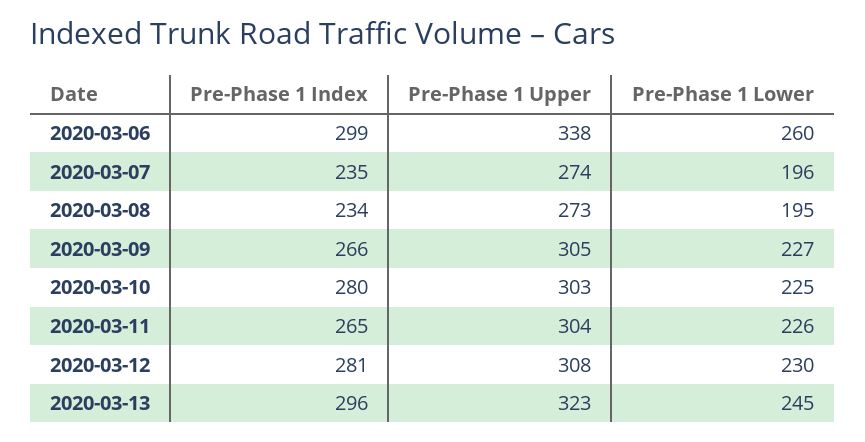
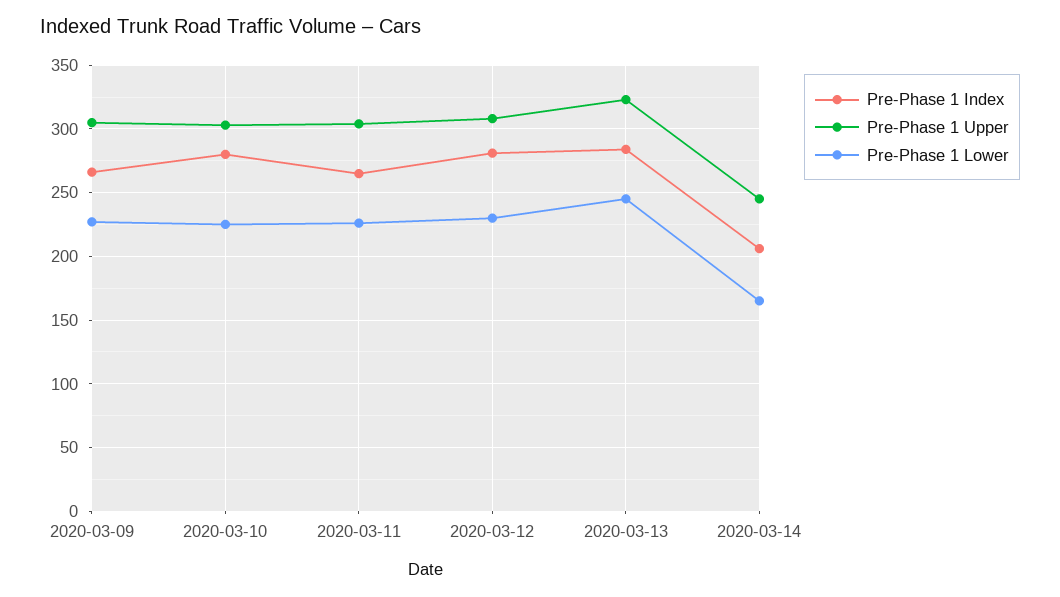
Pre-Phase 1 Index, 2020-03-06: 299 -> none
Pre-Phase 1 Upper, 2020-03-06: 338 -> none
Pre-Phase 1 Lower, 2020-03-06: 260 -> none
Pre-Phase 1 Index, 2020-03-07: 235 -> none
Pre-Phase 1 Upper, 2020-03-07: 274 -> none
Pre-Phase 1 Lower, 2020-03-07: 196 -> none
Pre-Phase 1 Index, 2020-03-08: 234 -> none
Pre-Phase 1 Upper, 2020-03-08: 273 -> none
Pre-Phase 1 Lower, 2020-03-08: 195 -> none
Pre-Phase 1 Index, 2020-03-13: 296 -> 285
Pre-Phase 1 Index, 2020-03-14: none -> 205
Pre-Phase 1 Upper, 2020-03-14: none -> 245
Pre-Phase 1 Lower, 2020-03-14: none -> 165

